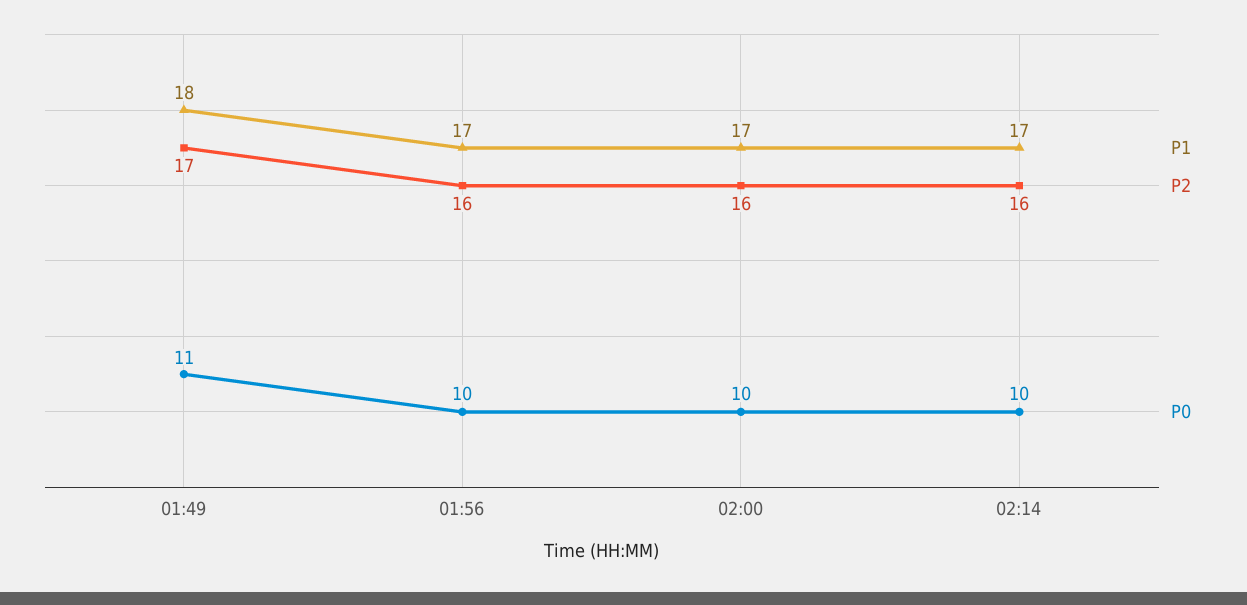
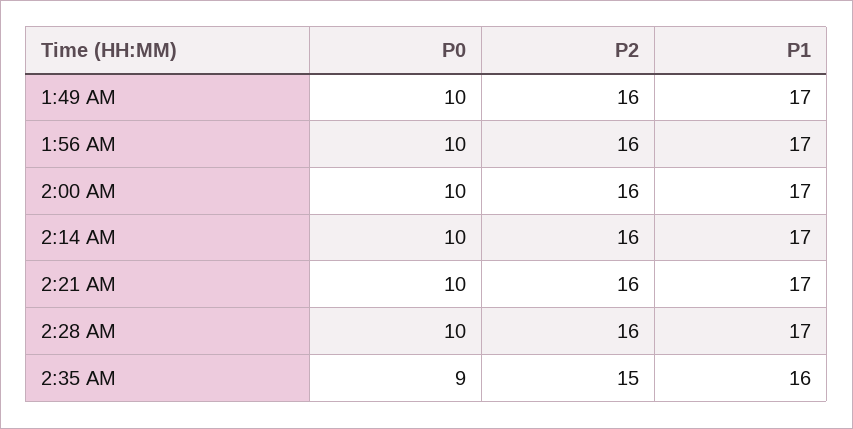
P1, 01:49: 18 -> 17
P2, 01:49: 17 -> 16
P0, 01:49: 11 -> 10
P0, 2:21 AM: none -> 10
P2, 2:21 AM: none -> 16
P1, 2:21 AM: none -> 17
P0, 2:28 AM: none -> 10
P2, 2:28 AM: none -> 16
P1, 2:28 AM: none -> 17
P0, 2:35 AM: none -> 9
P2, 2:35 AM: none -> 15
P1, 2:35 AM: none -> 16

